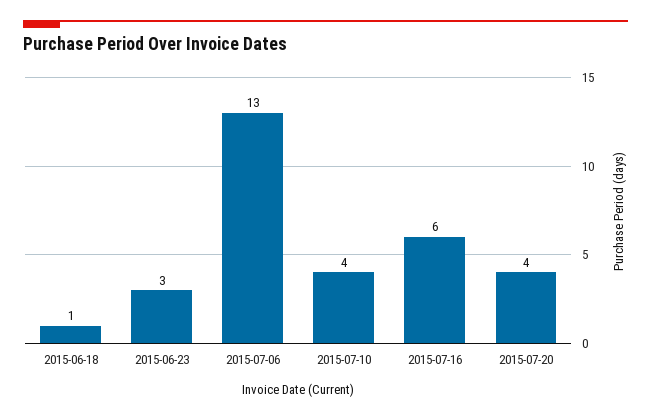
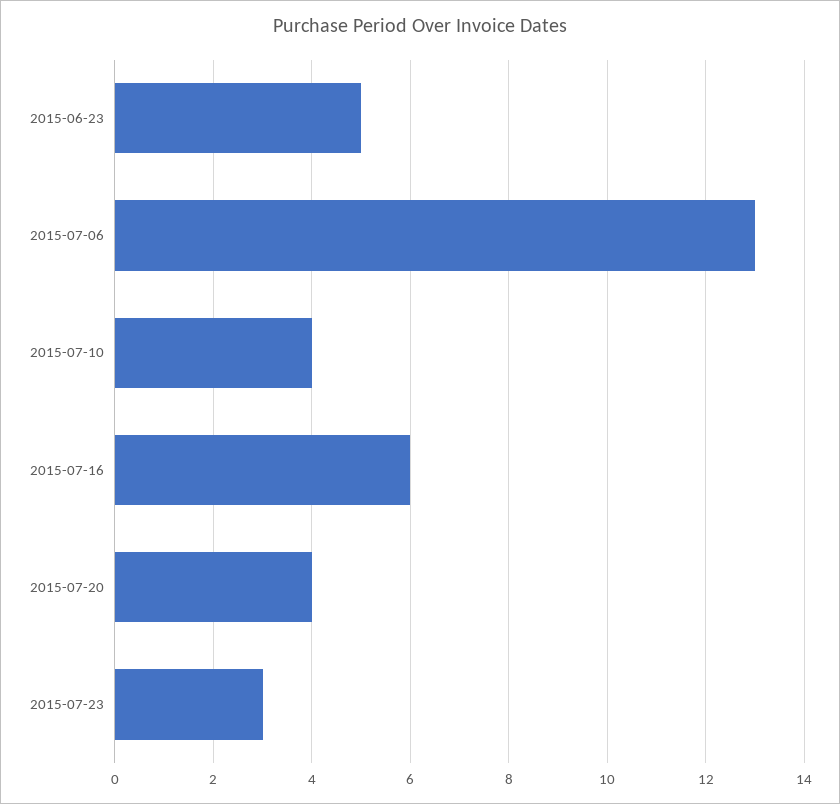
2015-06-18: 1 -> none
2015-06-23: 3 -> 5
2015-07-23: none -> 3

